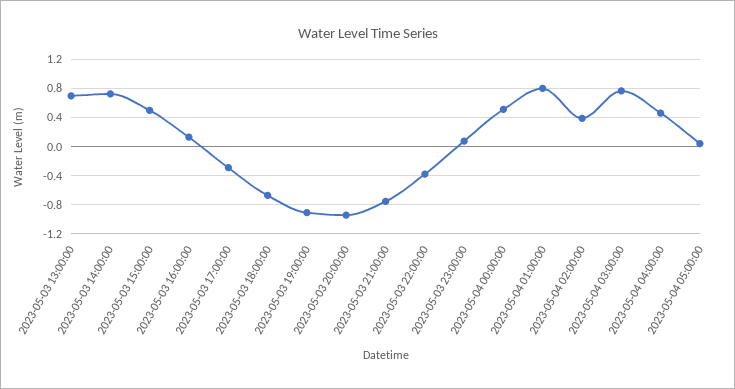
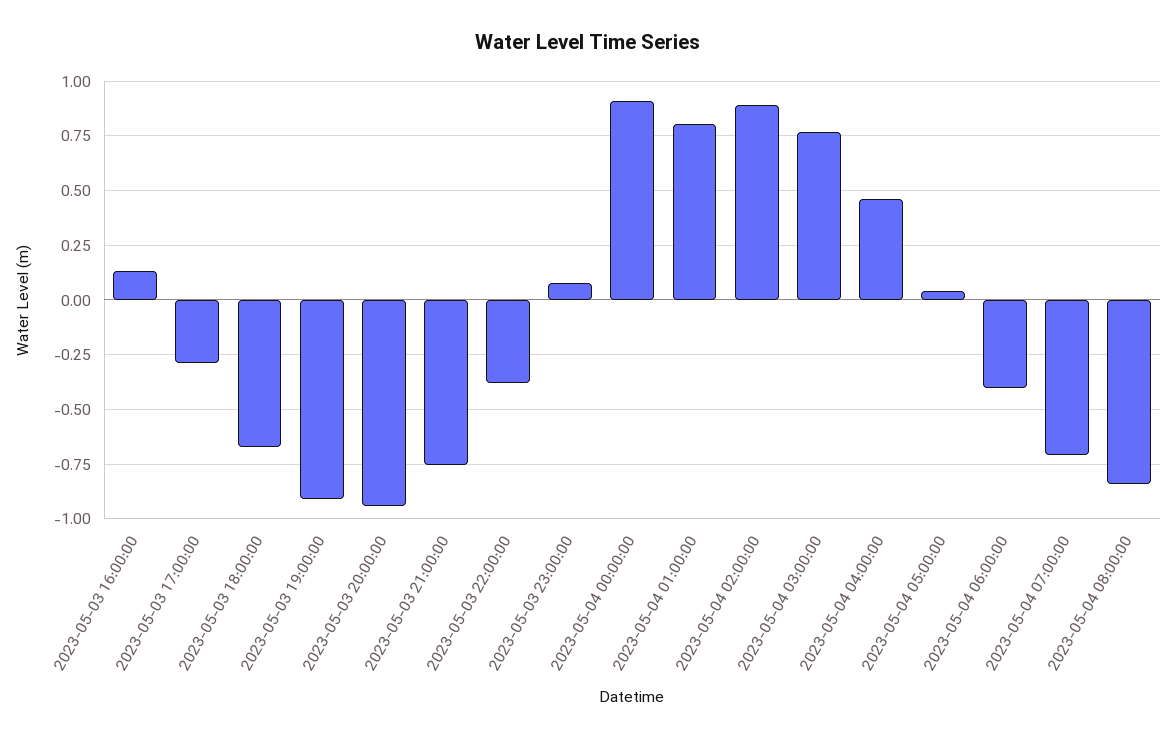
2023-05-03 13:00:00: 0.7 -> none
2023-05-03 14:00:00: 0.7 -> none
2023-05-03 15:00:00: 0.5 -> none
2023-05-04 00:00:00: 0.5 -> 0.9
2023-05-04 02:00:00: 0.4 -> 0.9
2023-05-04 06:00:00: none -> -0.4
2023-05-04 07:00:00: none -> -0.7
2023-05-04 08:00:00: none -> -0.85

